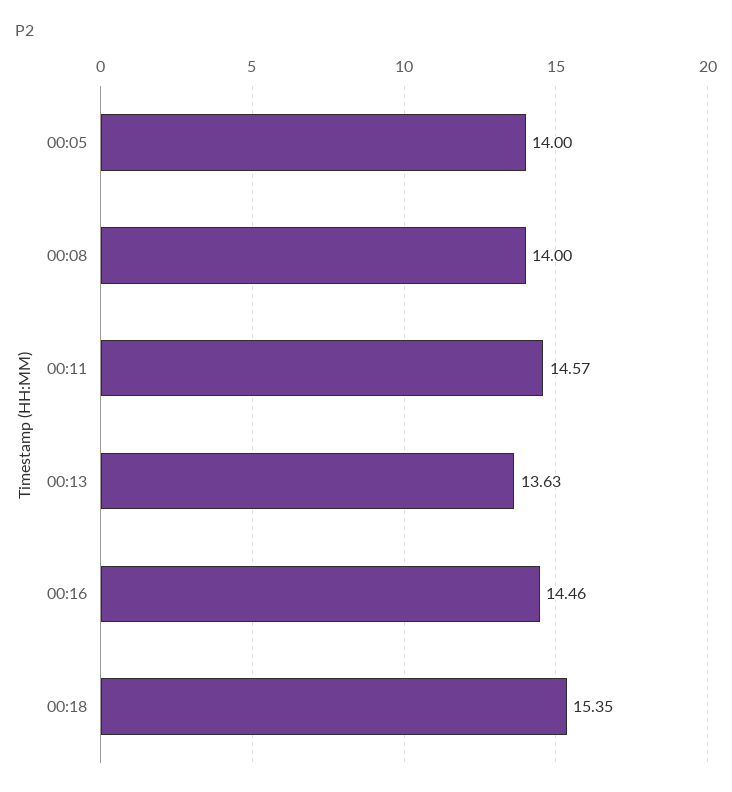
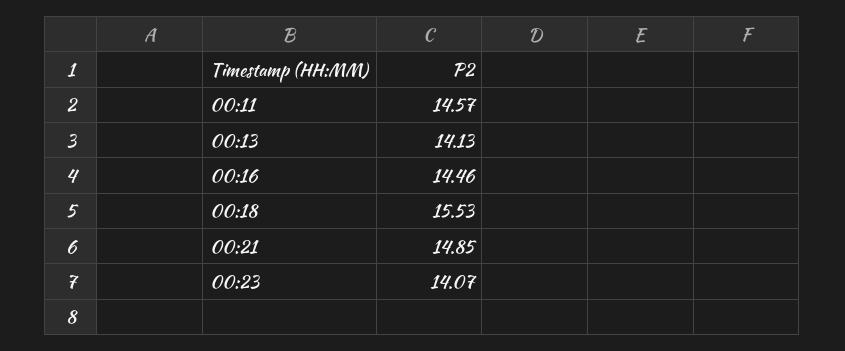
00:05: 14 -> none
00:08: 14 -> none
00:13: 13.63 -> 14.13
00:18: 15.35 -> 15.53
00:21: none -> 14.85
00:23: none -> 14.07

